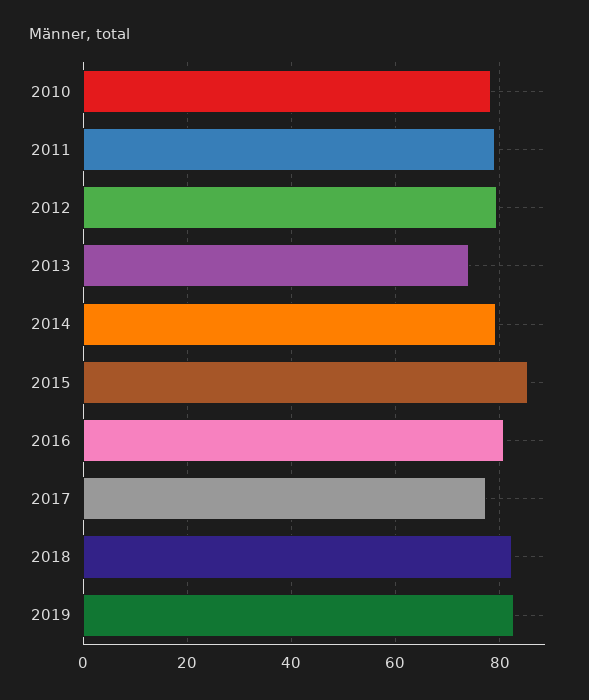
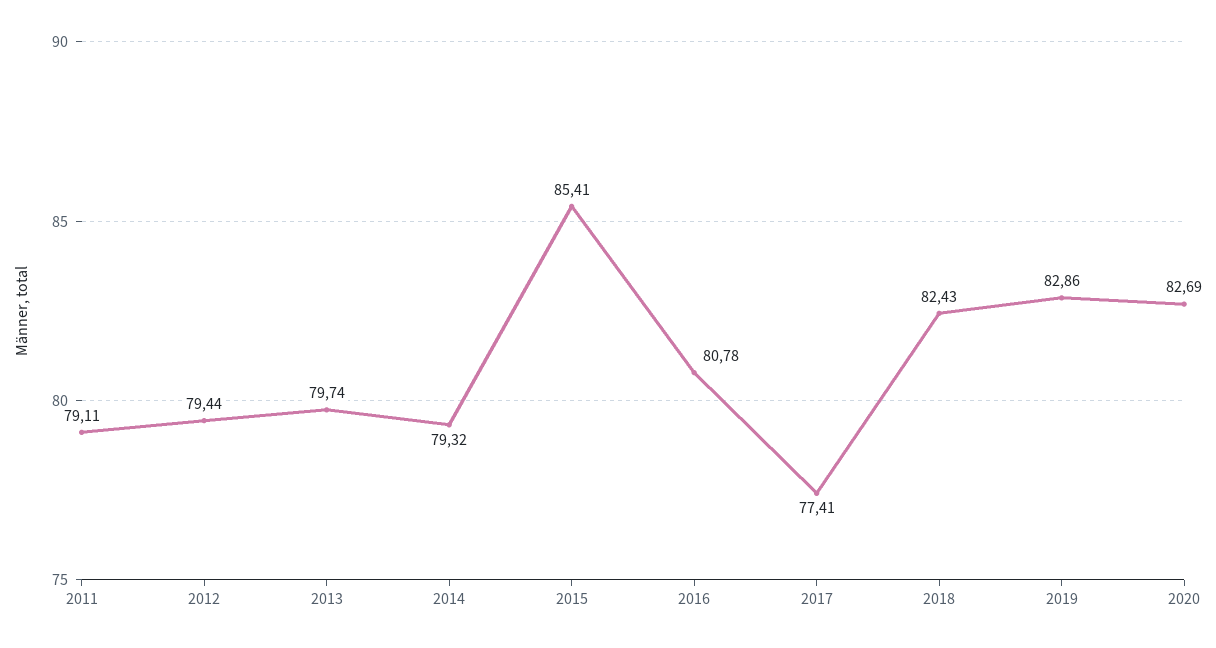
2010: 78 -> none
2013: 74 -> 79.74
2020: none -> 82.69

